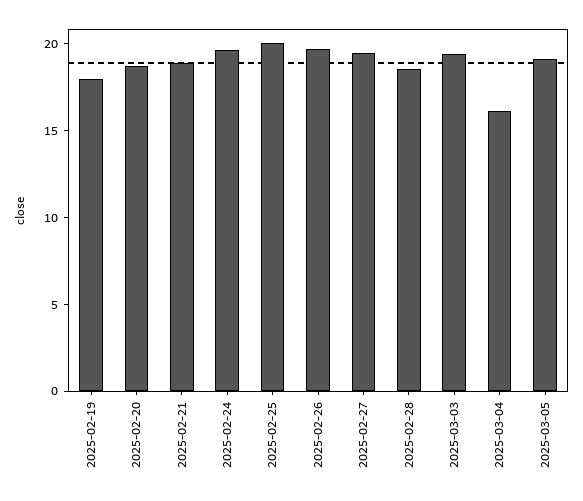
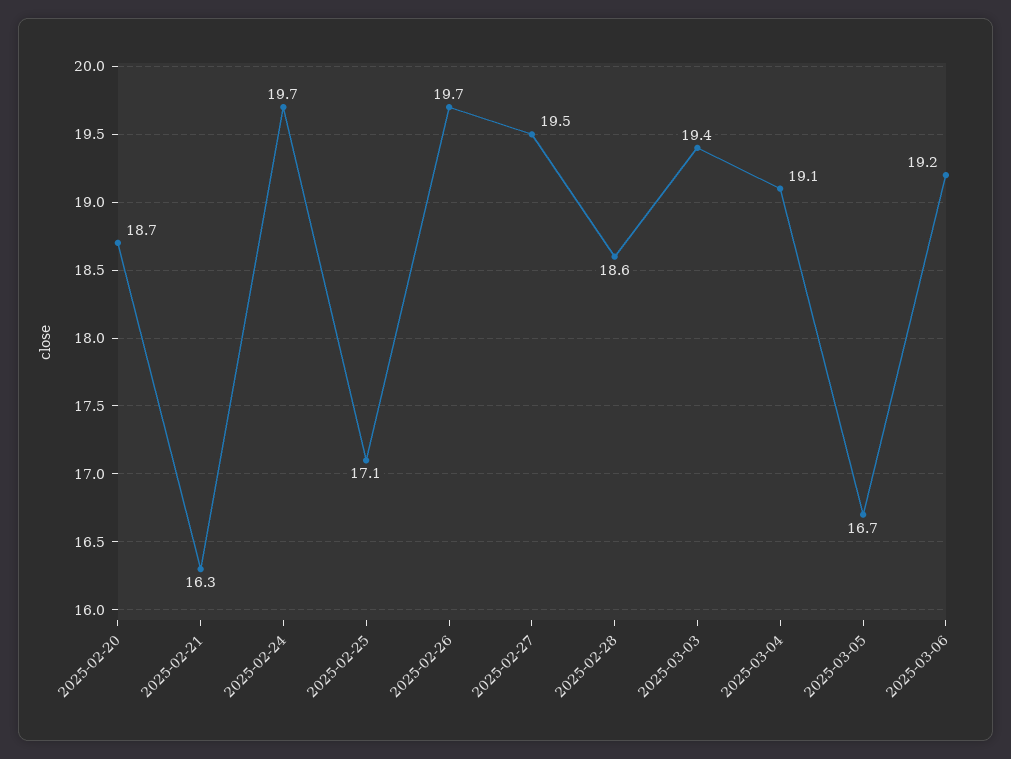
2025-02-19: 18 -> none
2025-02-21: 19 -> 16.3
2025-02-25: 20 -> 17.1
2025-03-04: 16 -> 19.1
2025-03-05: 19 -> 16.7
2025-03-06: none -> 19.2

